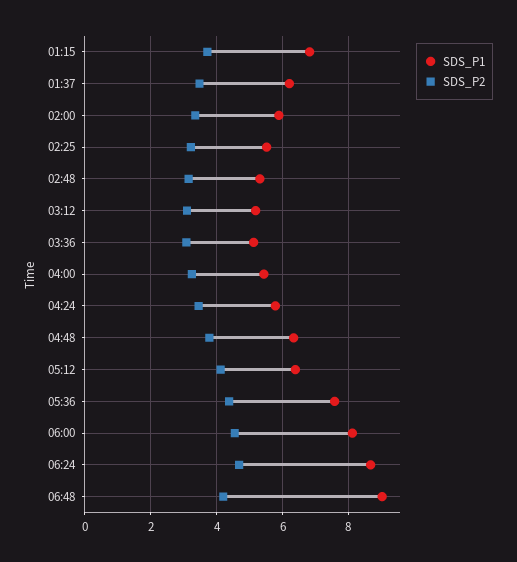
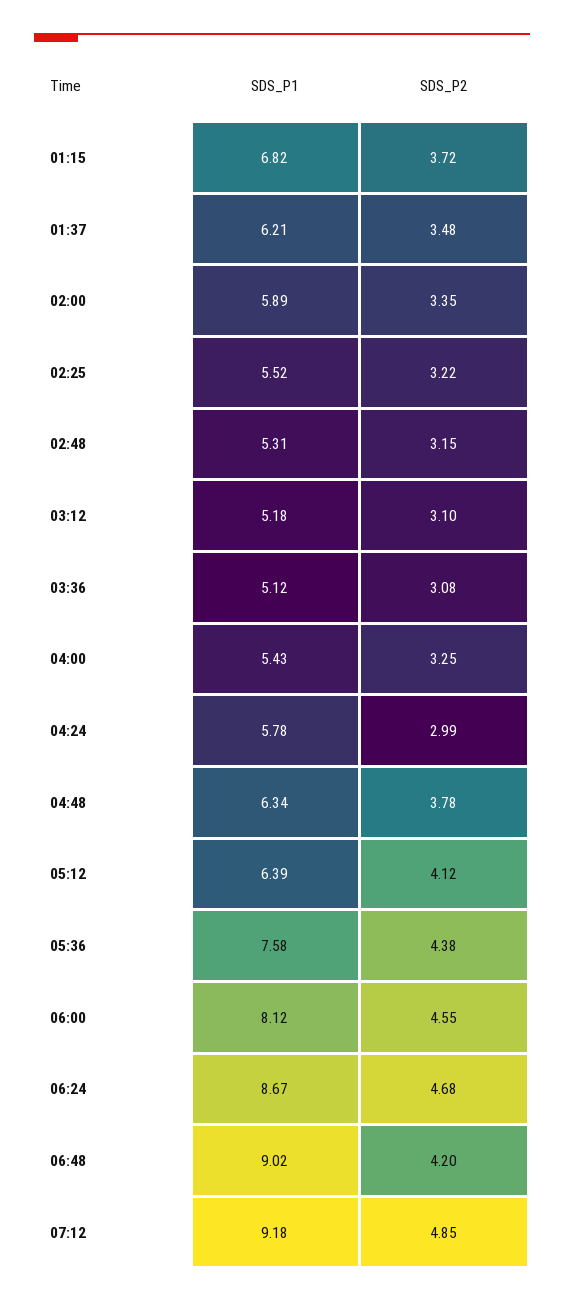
SDS_P2, 04:24: 3.4 -> 2.99
SDS_P1, 07:12: none -> 9.18
SDS_P2, 07:12: none -> 4.85

